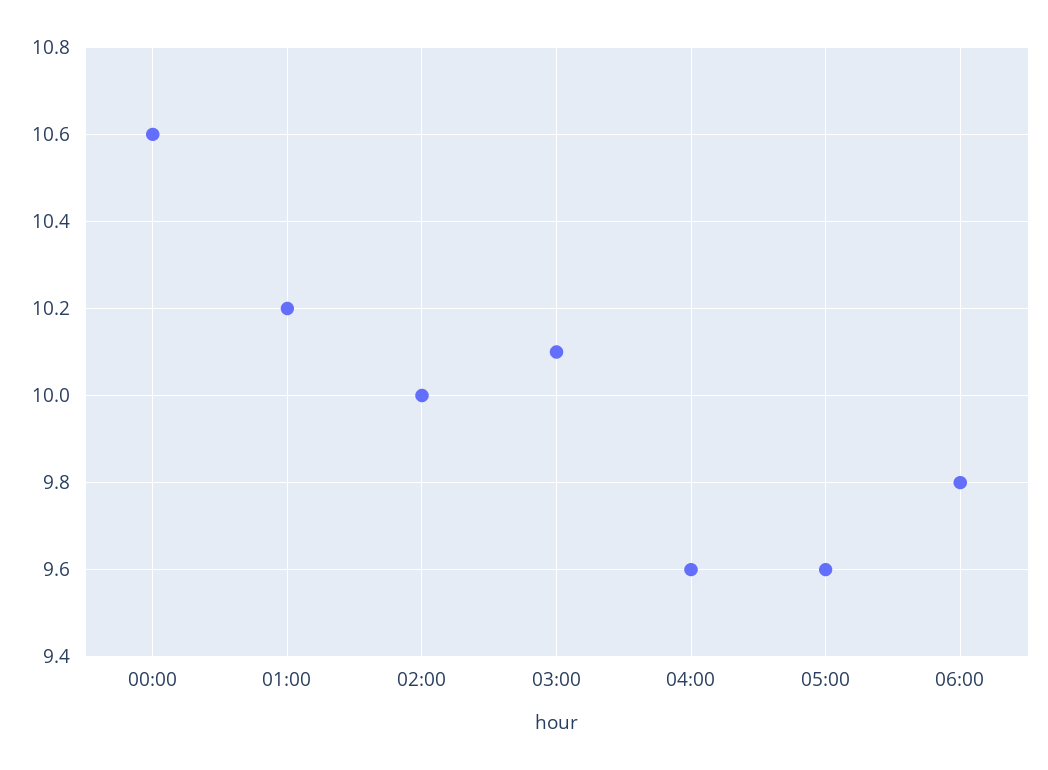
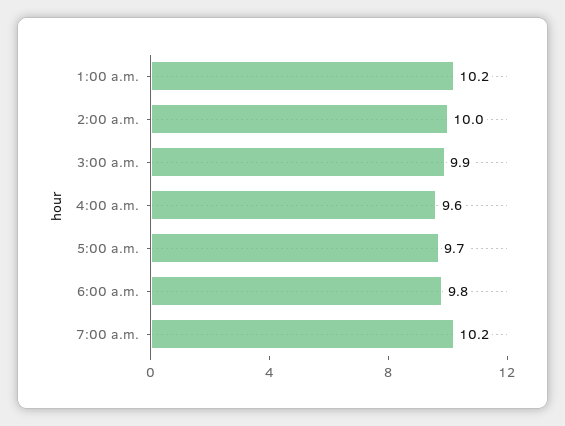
00:00: 10.6 -> none
03:00: 10.1 -> 9.9
05:00: 9.6 -> 9.7
7:00 a.m.: none -> 10.2

